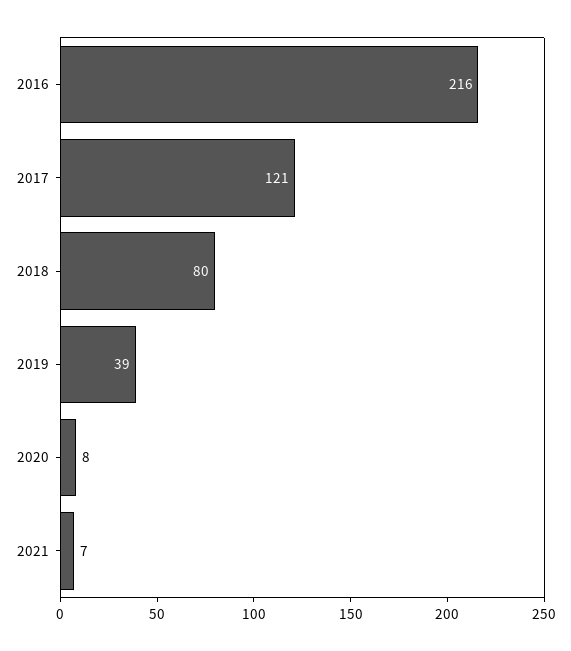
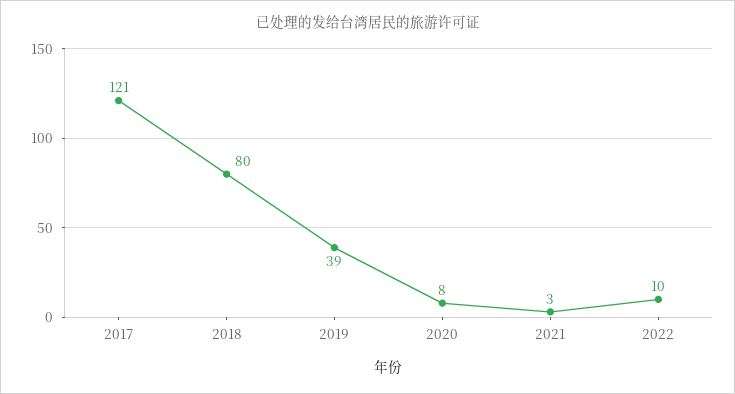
2016: 216 -> none
2021: 7 -> 3
2022: none -> 10

